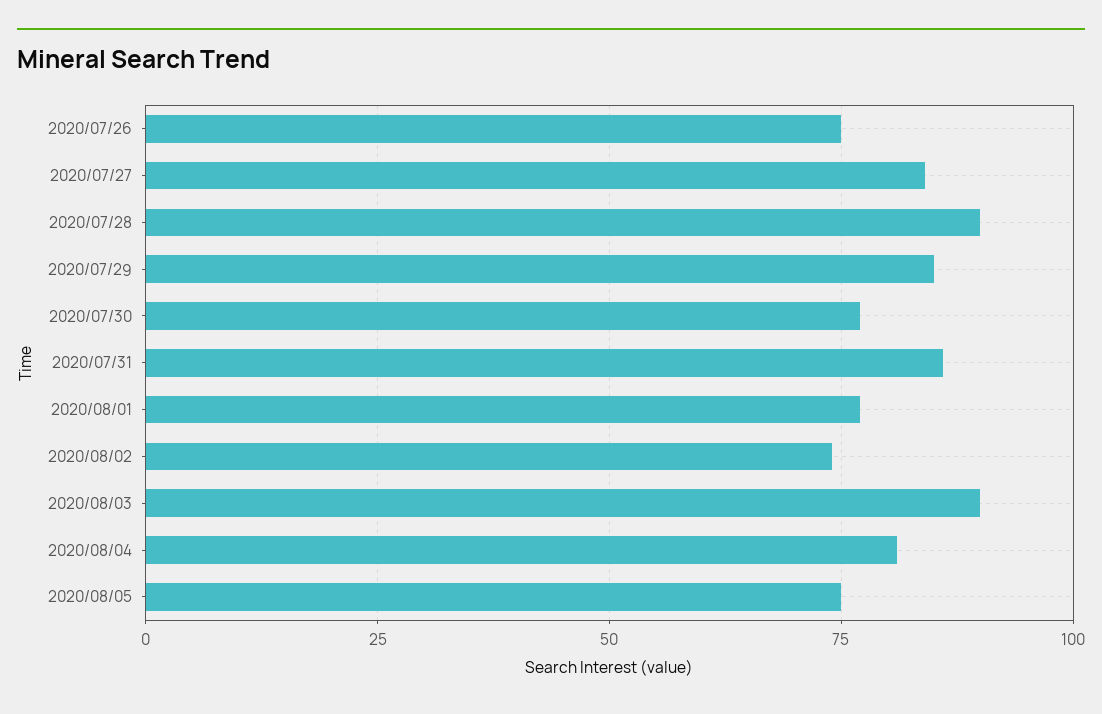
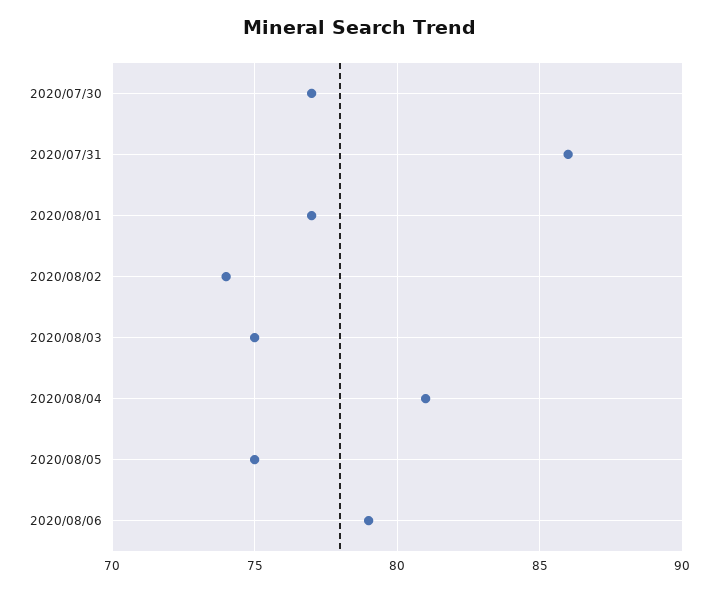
2020/07/26: 75 -> none
2020/07/27: 85 -> none
2020/07/28: 90 -> none
2020/07/29: 85 -> none
2020/08/03: 90 -> 75
2020/08/06: none -> 79

